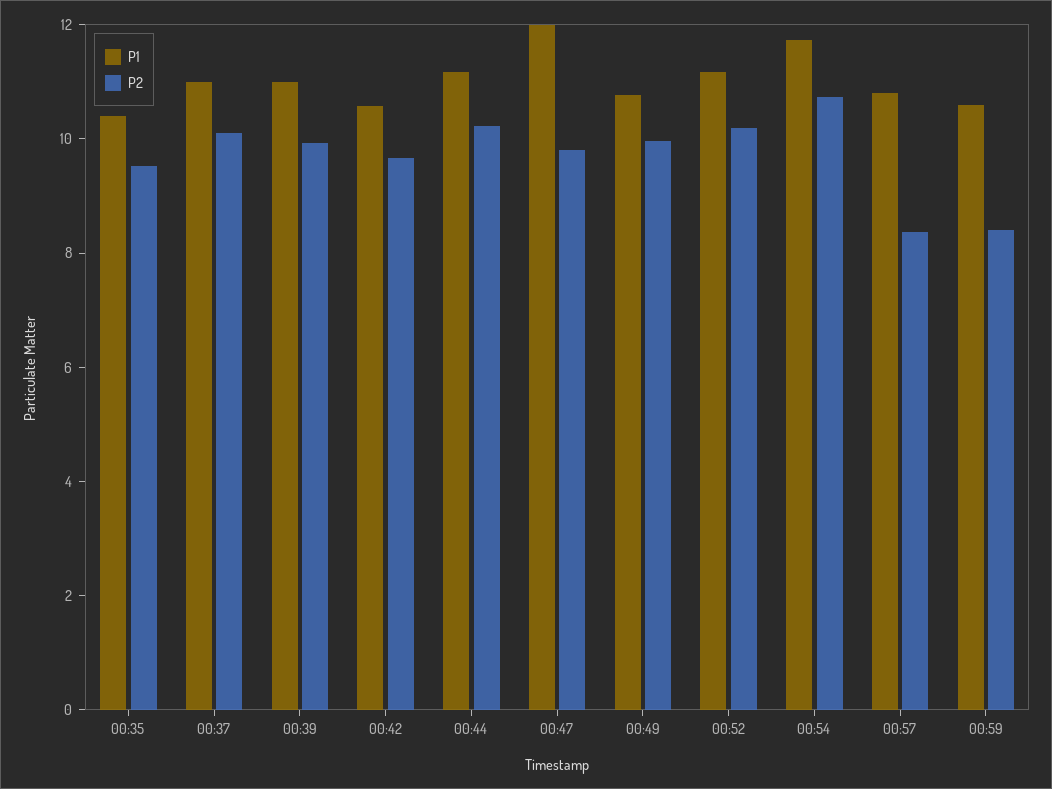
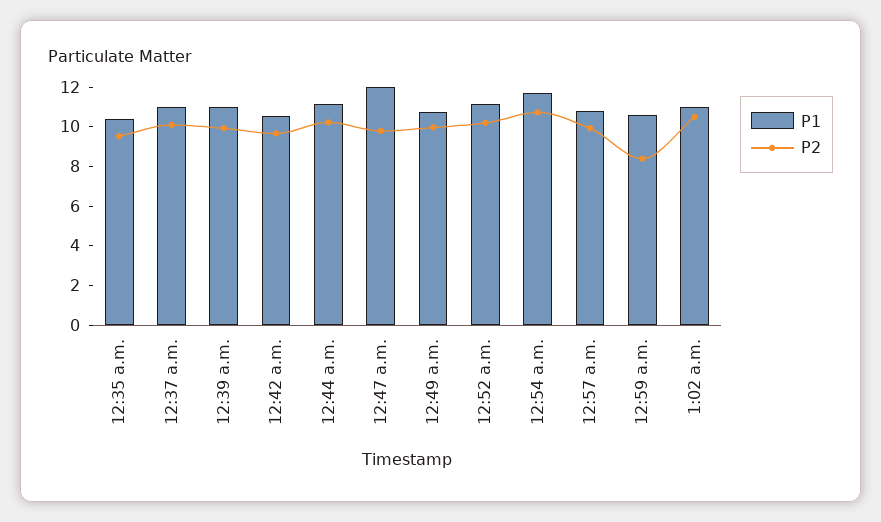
P2, 00:57: 8.5 -> 10
P1, 1:02 a.m.: none -> 11
P2, 1:02 a.m.: none -> 10.5

